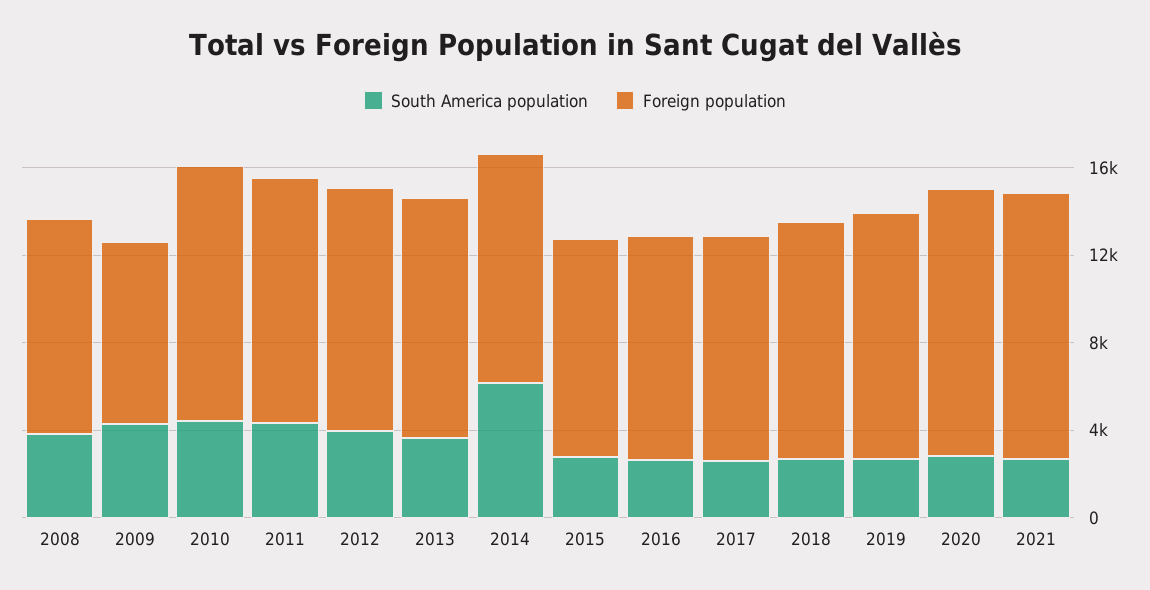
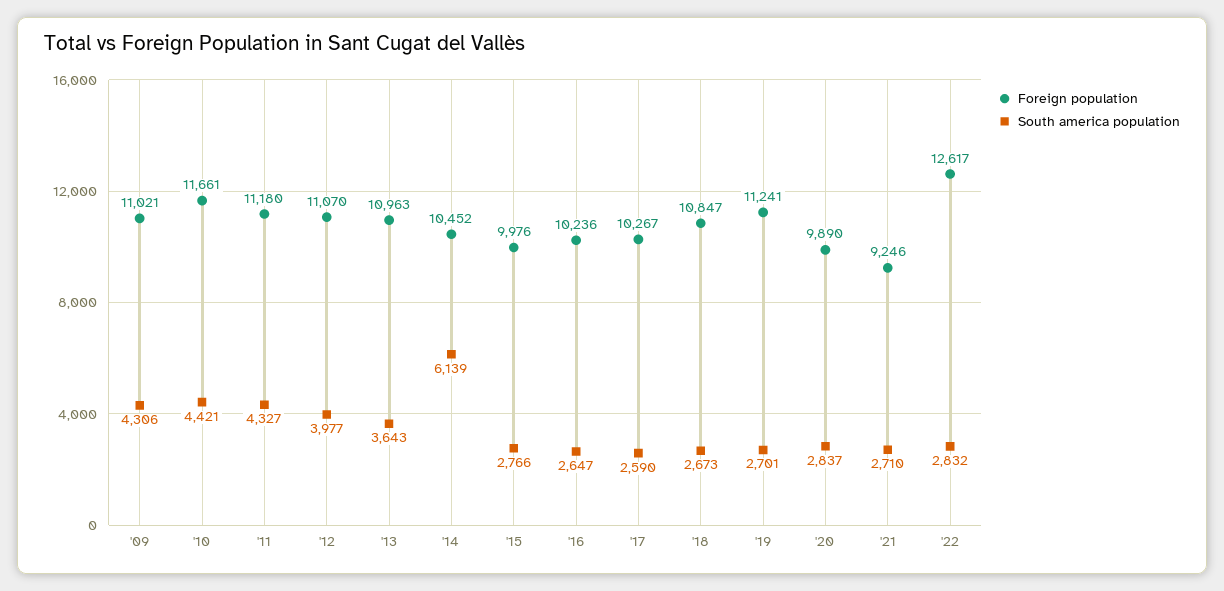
South America population, 2008: 4000 -> none
Foreign population, 2008: 10000 -> none
Foreign population, 2009: 8000 -> 11021
Foreign population, 2020: 12000 -> 9890
Foreign population, 2021: 12000 -> 9246
Foreign population, '22: none -> 12617
South America population, '22: none -> 2832

